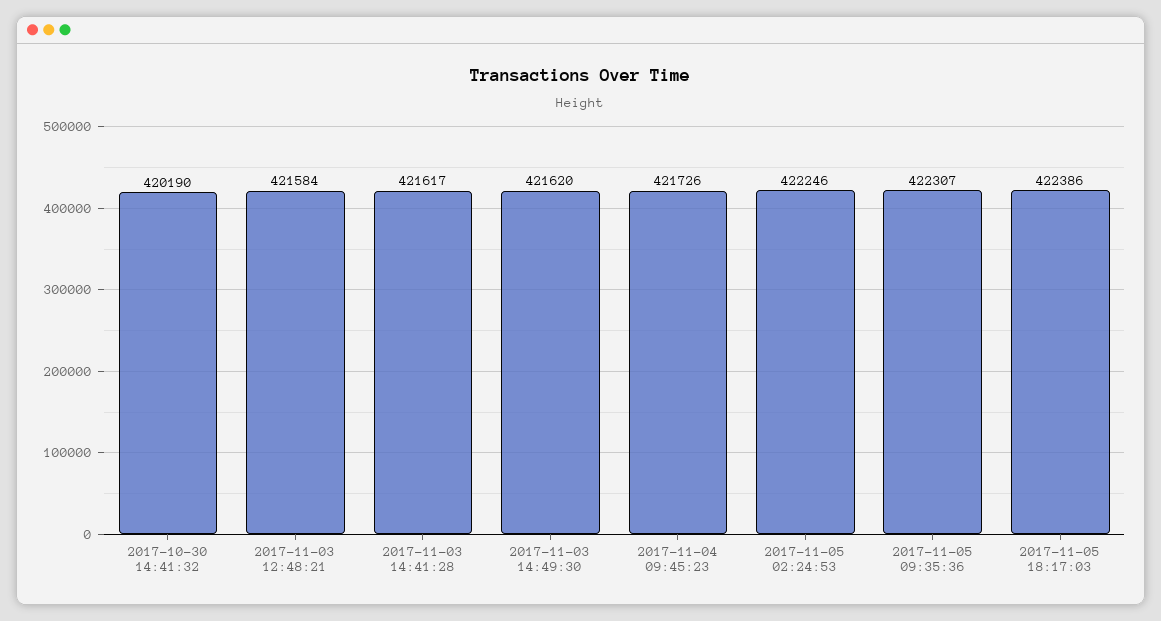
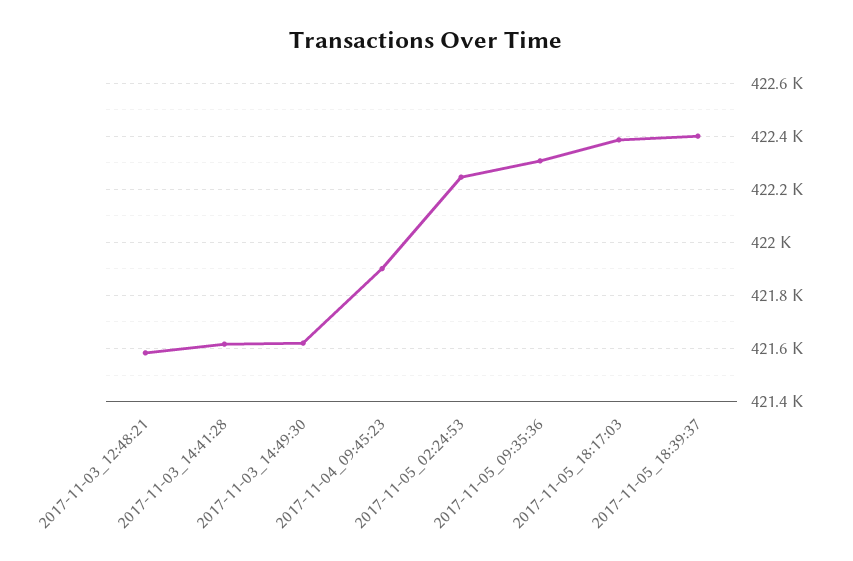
2017-10-30 14:41:32: 420190 -> none
2017-11-04 09:45:23: 421726 -> 421900
2017-11-05_18:39:37: none -> 422400

